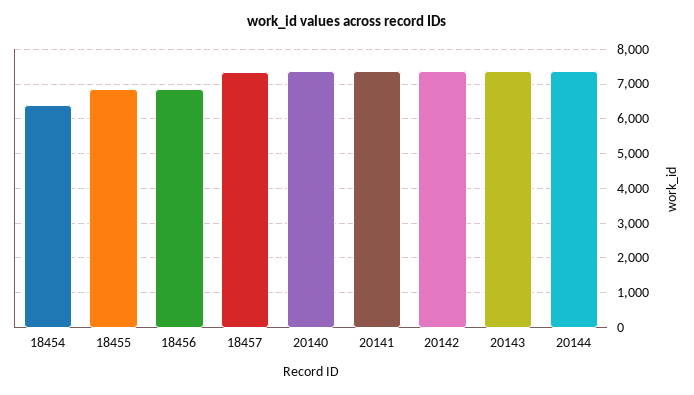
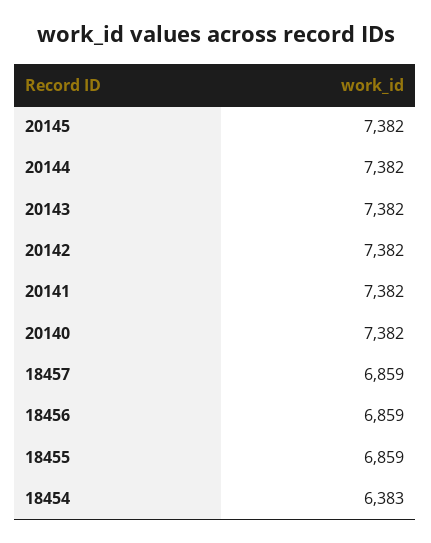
18457: 7400 -> 6859
20145: none -> 7382

